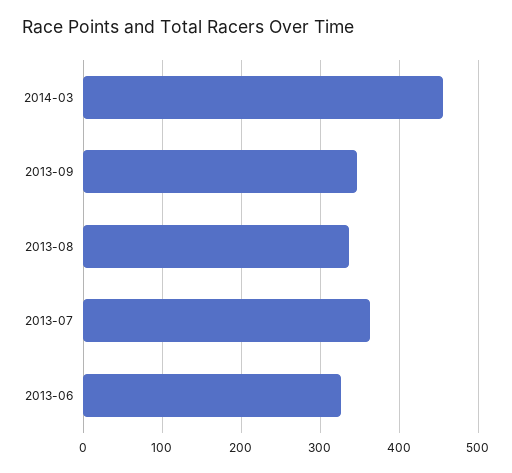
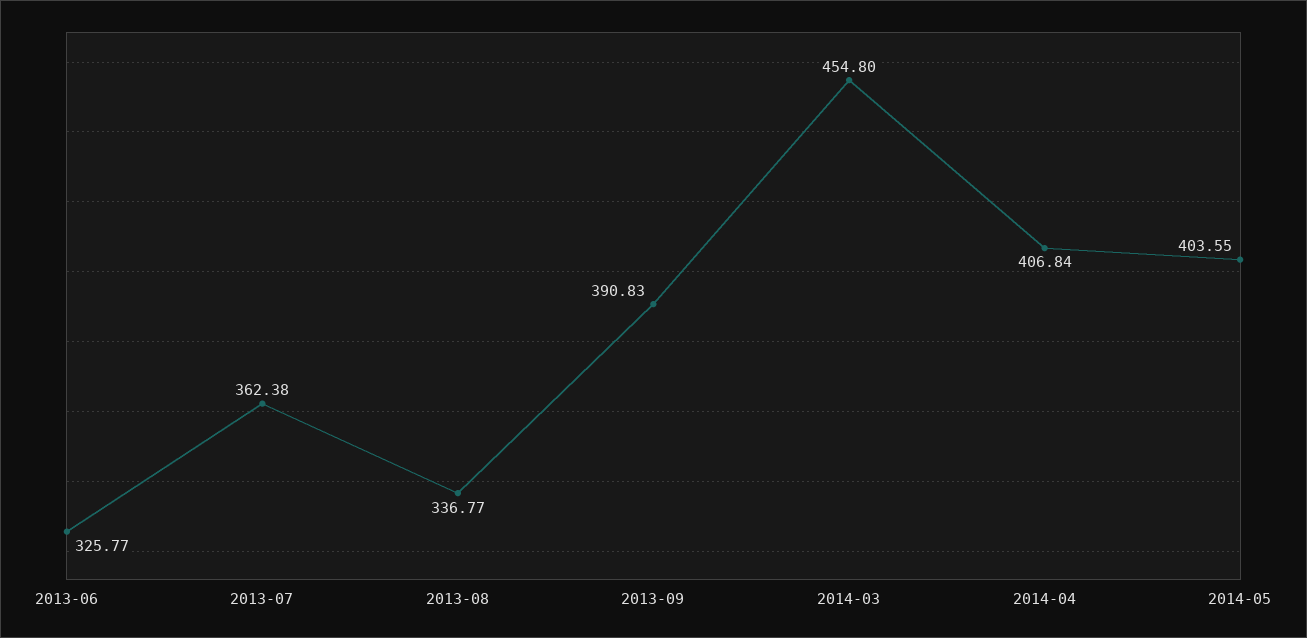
2013-09: 350 -> 390.83
2014-04: none -> 406.84
2014-05: none -> 403.55

